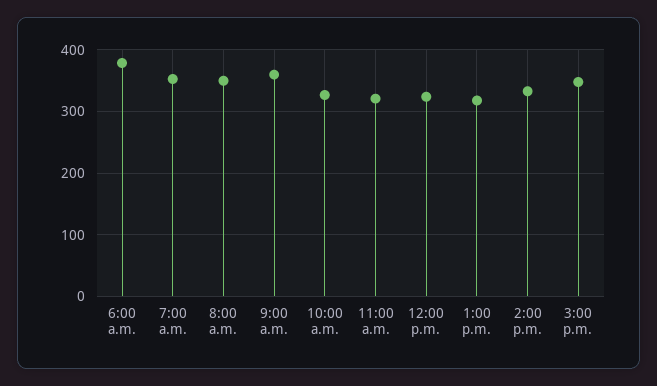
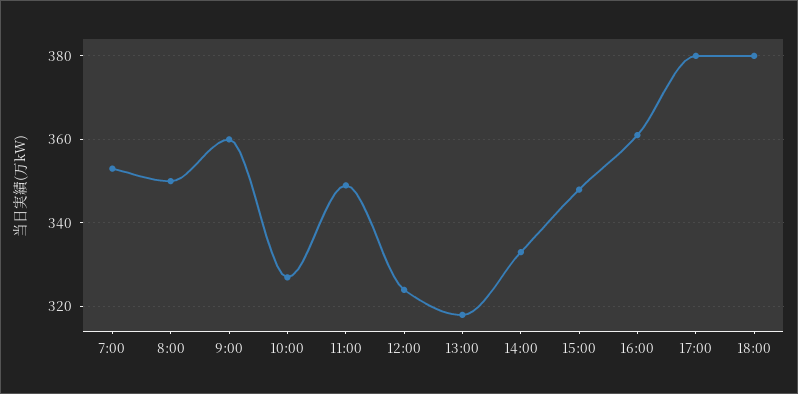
6:00 a.m.: 380 -> none
11:00 a.m.: 320 -> 350
16:00: none -> 360
17:00: none -> 380
18:00: none -> 380

